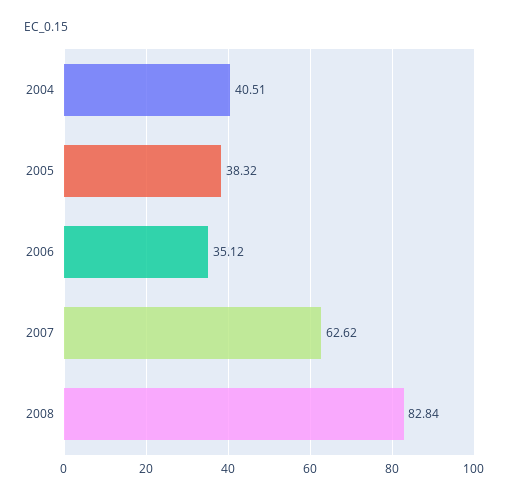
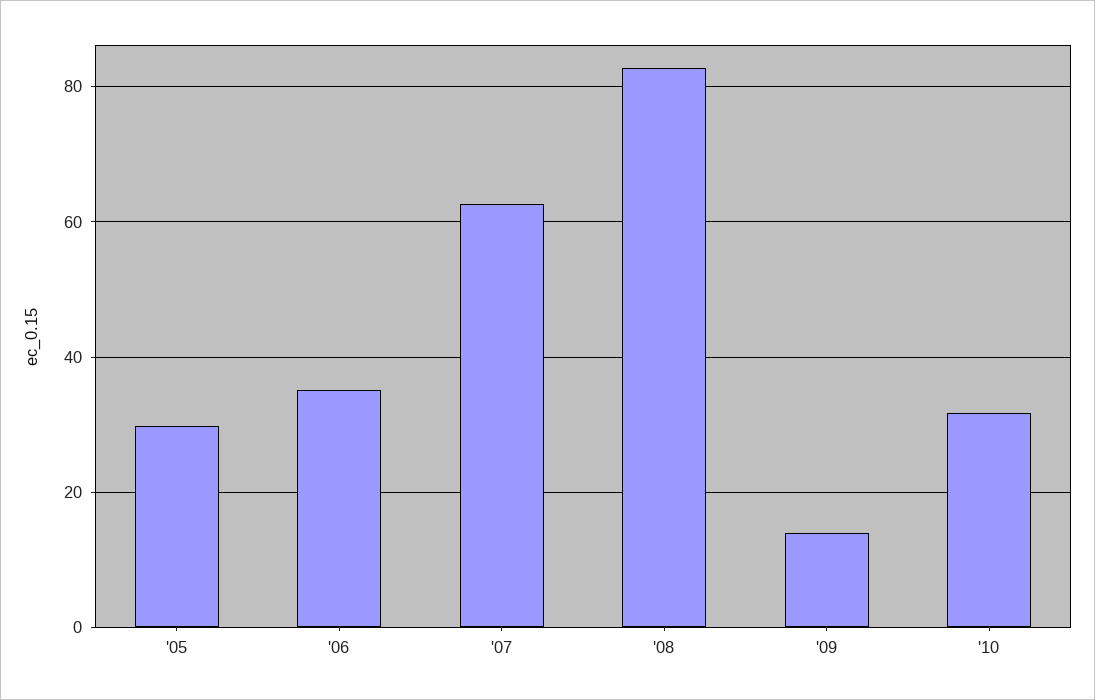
2004: 40.51 -> none
2005: 38.32 -> 30
'09: none -> 14
'10: none -> 32

